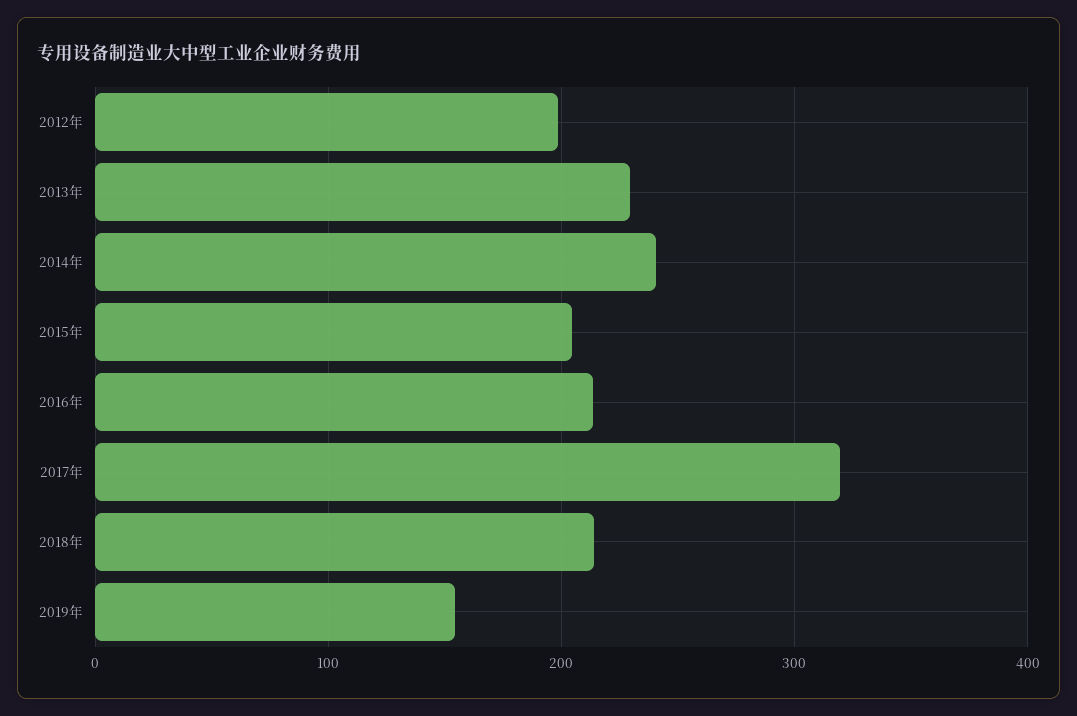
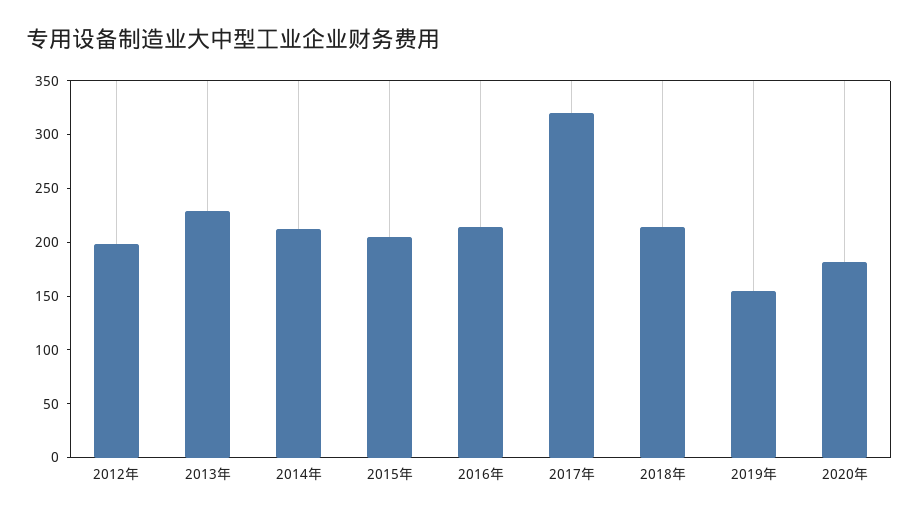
2014年: 240 -> 210
2020年: none -> 180

